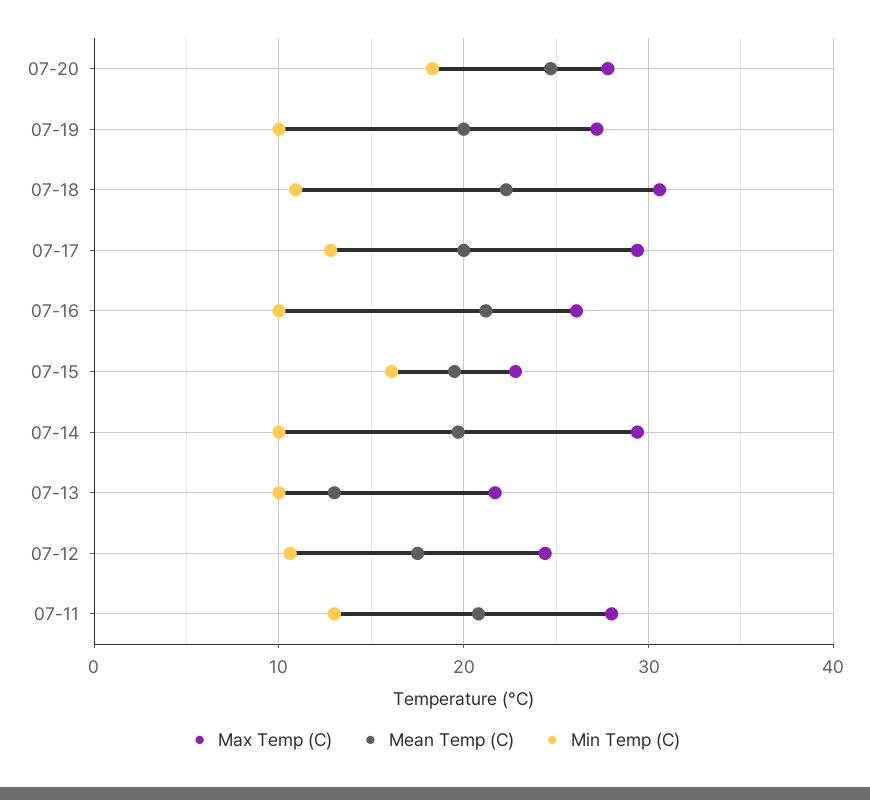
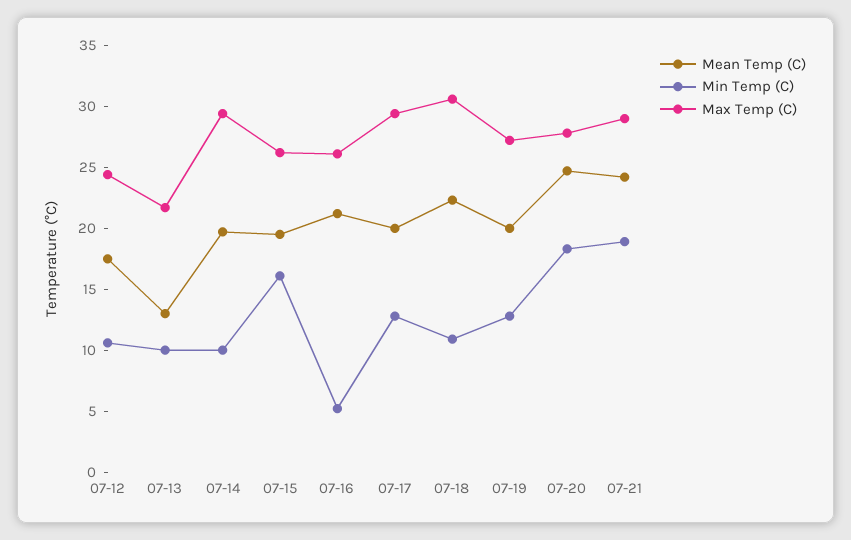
Min Temp (C), 07-19: 10 -> 13
Min Temp (C), 07-16: 10 -> 5
Max Temp (C), 07-15: 23 -> 26
Max Temp (C), 07-11: 28 -> none
Mean Temp (C), 07-11: 21 -> none
Min Temp (C), 07-11: 13 -> none
Mean Temp (C), 07-21: none -> 24
Min Temp (C), 07-21: none -> 19
Max Temp (C), 07-21: none -> 29

